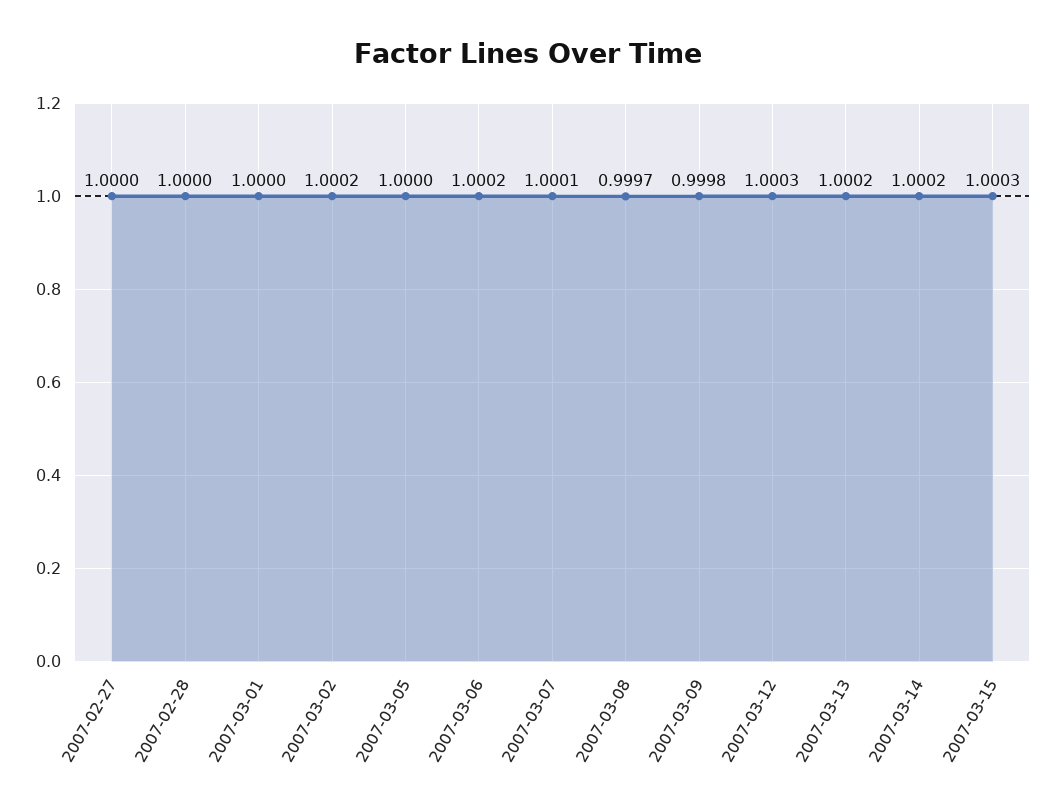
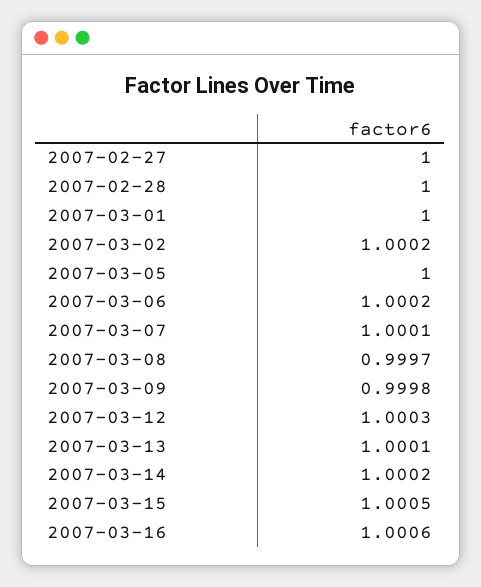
2007-03-13: 1.0002 -> 1.0001
2007-03-15: 1.0003 -> 1.0005
2007-03-16: none -> 1.0006

